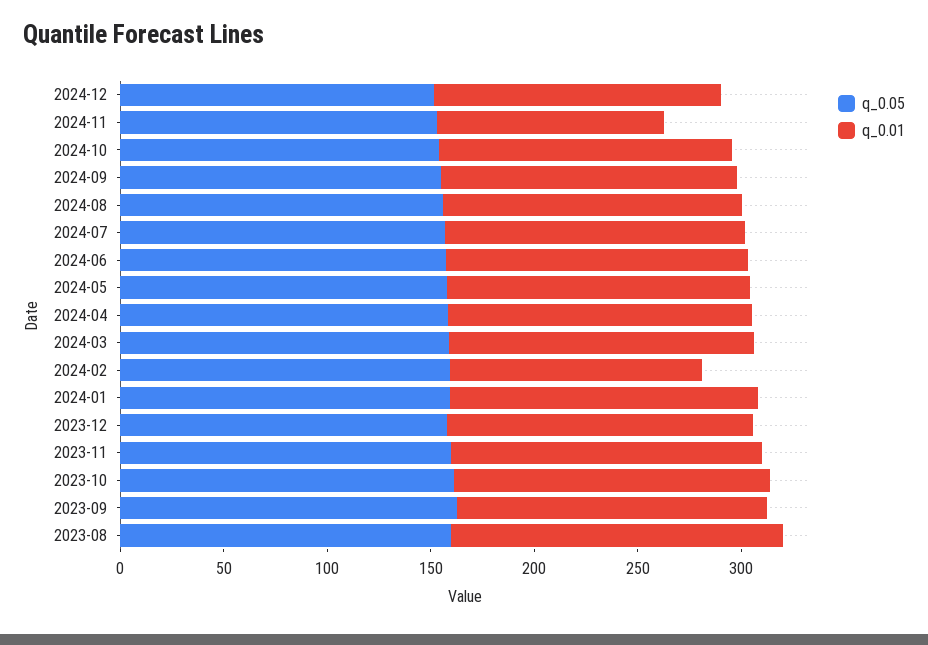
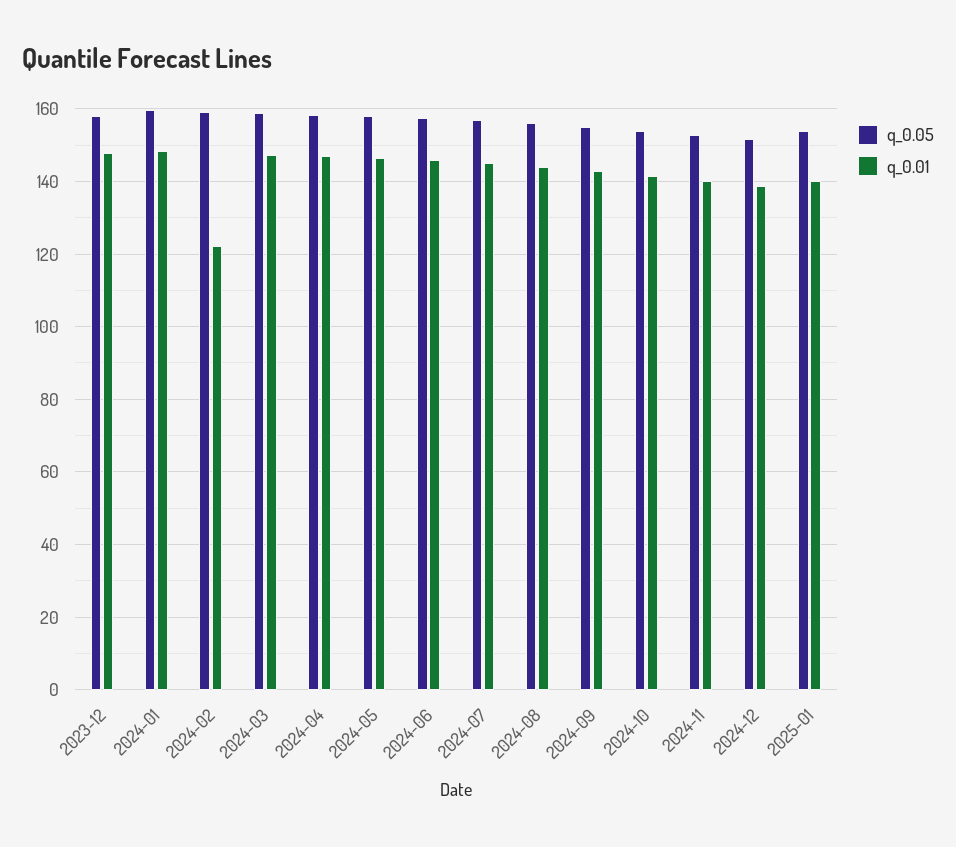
q_0.01, 2024-11: 110 -> 140
q_0.05, 2023-11: 160 -> none
q_0.01, 2023-11: 150 -> none
q_0.05, 2023-10: 160 -> none
q_0.01, 2023-10: 150 -> none
q_0.05, 2023-09: 160 -> none
q_0.01, 2023-09: 150 -> none
q_0.05, 2023-08: 160 -> none
q_0.01, 2023-08: 160 -> none
q_0.05, 2025-01: none -> 154
q_0.01, 2025-01: none -> 140

